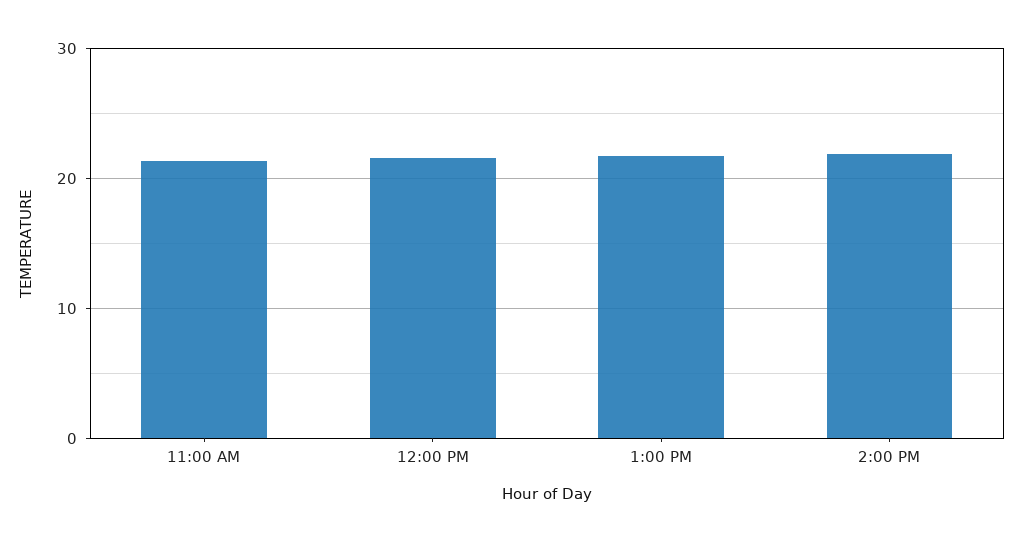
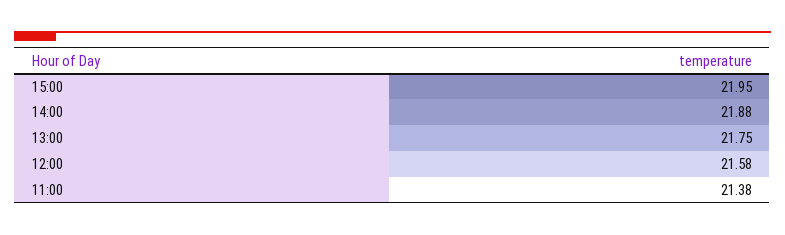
15:00: none -> 21.95

